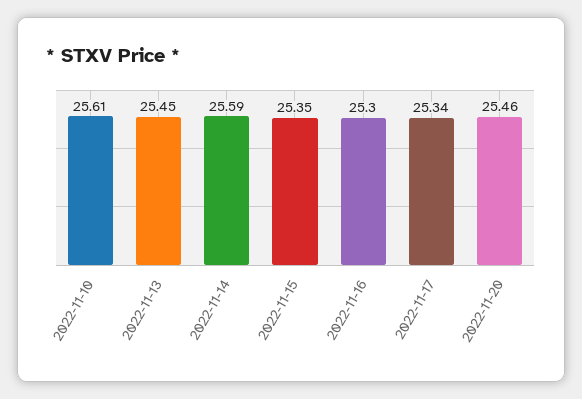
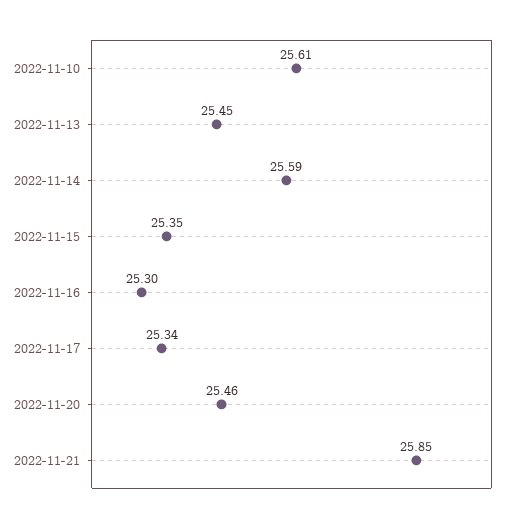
2022-11-21: none -> 25.85

